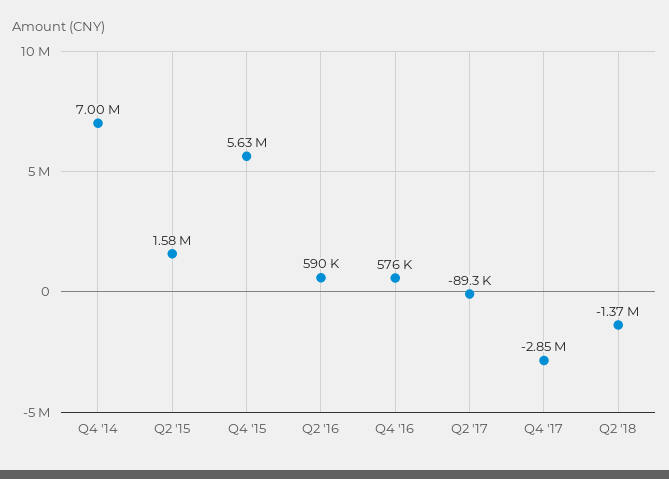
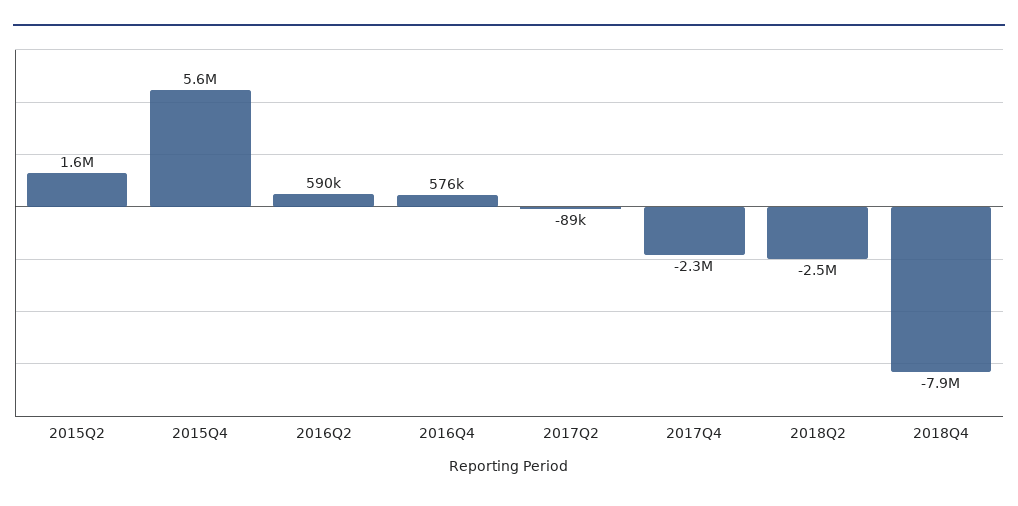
Q4 '14: 7000000 -> none
Q4 '17: -2850000 -> -2300000
Q2 '18: -1370000 -> -2500000
2018Q4: none -> -7900000

